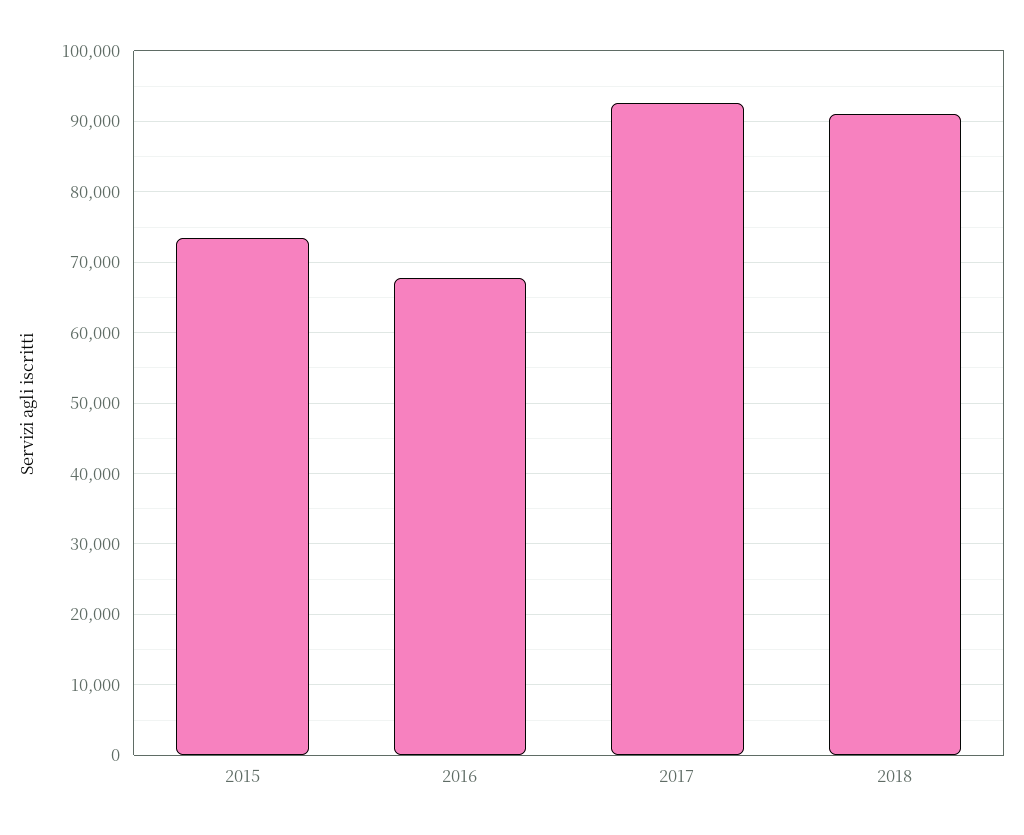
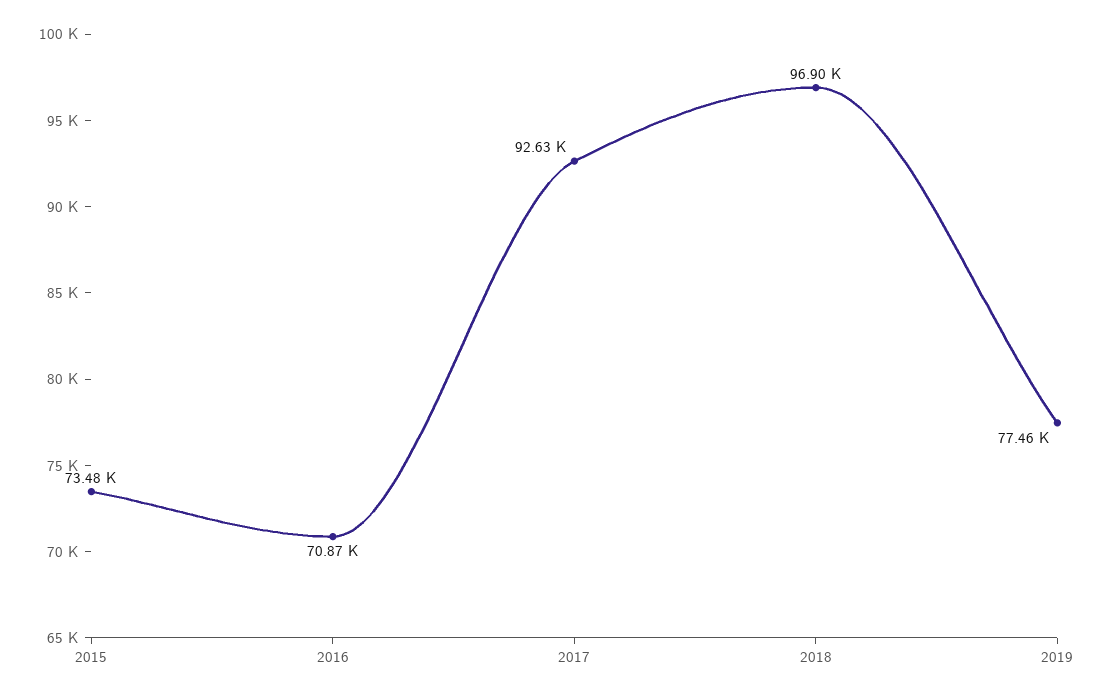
2016: 68000 -> 70870
2018: 91000 -> 96900
2019: none -> 77460

